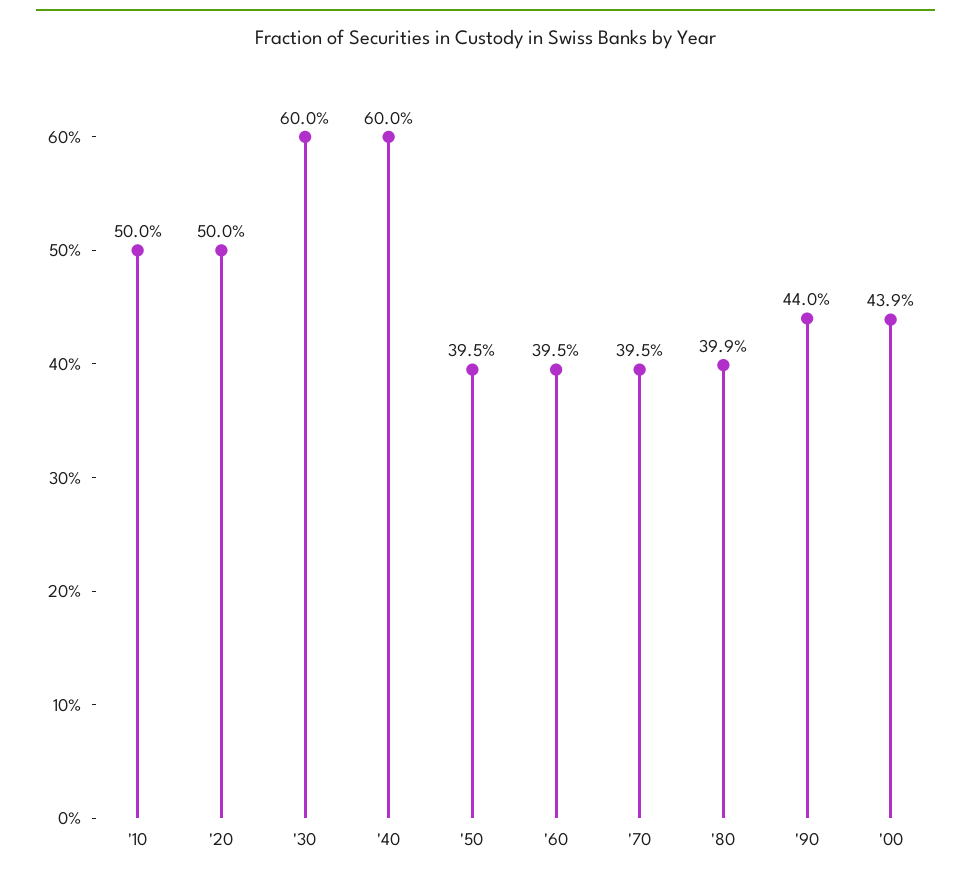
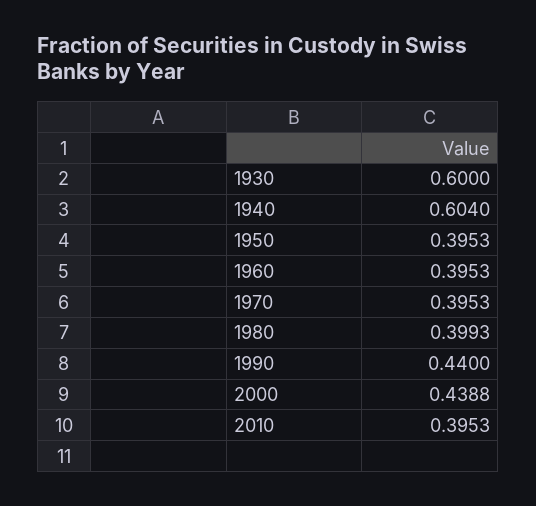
'10: 0.5 -> none
'20: 0.5 -> none
'40: 0.6 -> 0.604
2010: none -> 0.3953

